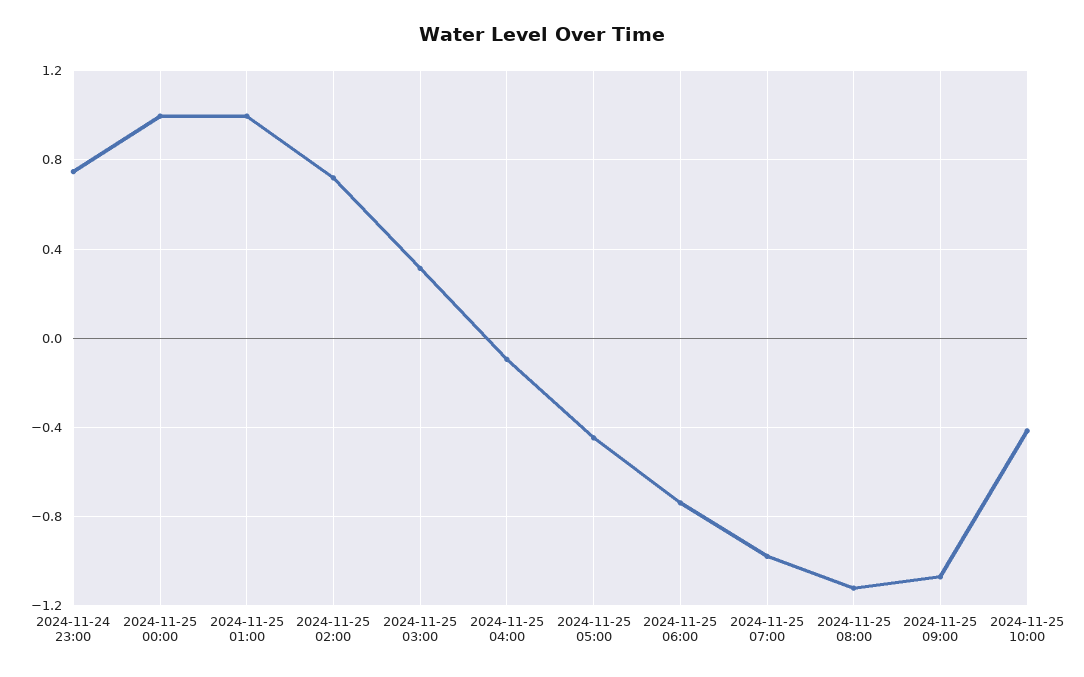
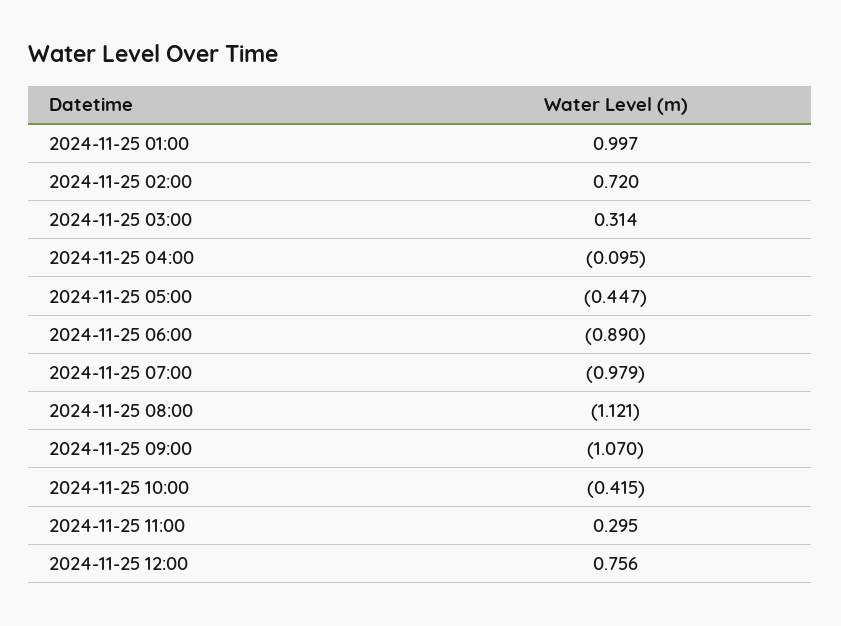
2024-11-24 23:00: 0.75 -> none
2024-11-25 00:00: 1 -> none
2024-11-25 06:00: -0.75 -> -0.89
2024-11-25 11:00: none -> 0.295
2024-11-25 12:00: none -> 0.756

